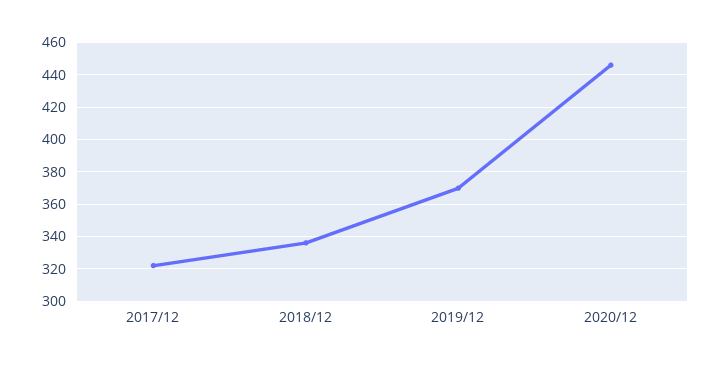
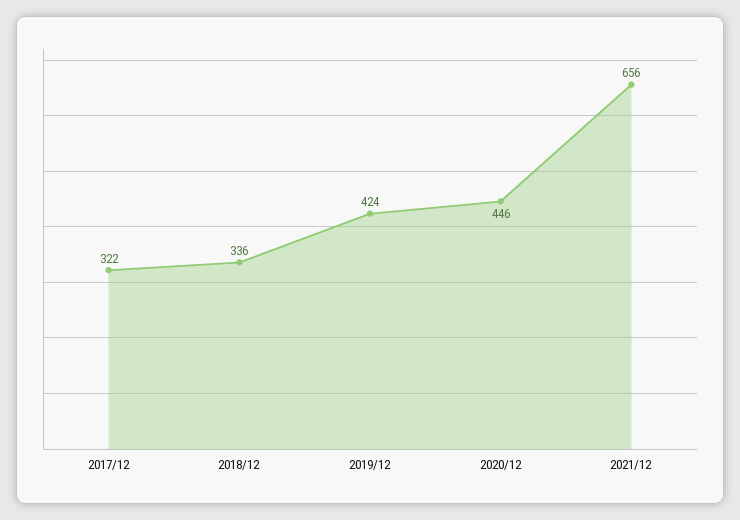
2019/12: 370 -> 424
2021/12: none -> 656

